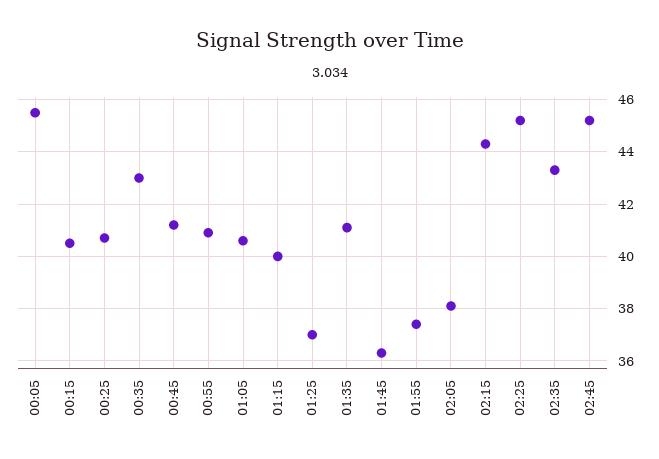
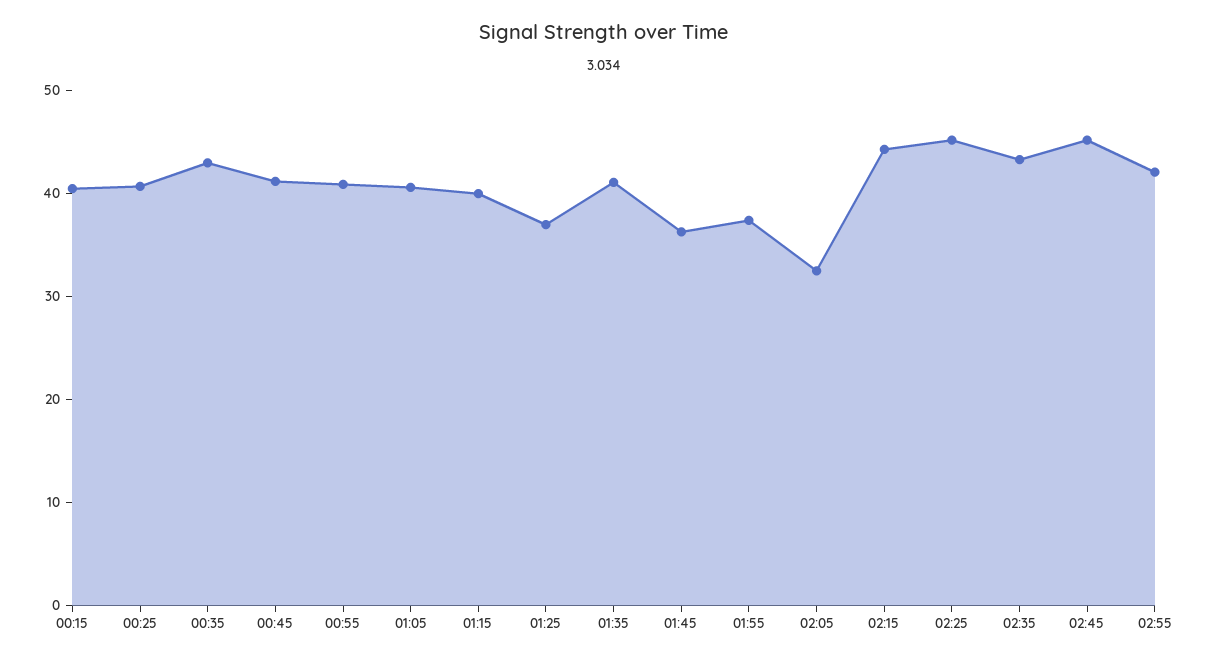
00:05: 45.5 -> none
02:05: 38 -> 32
02:55: none -> 42

